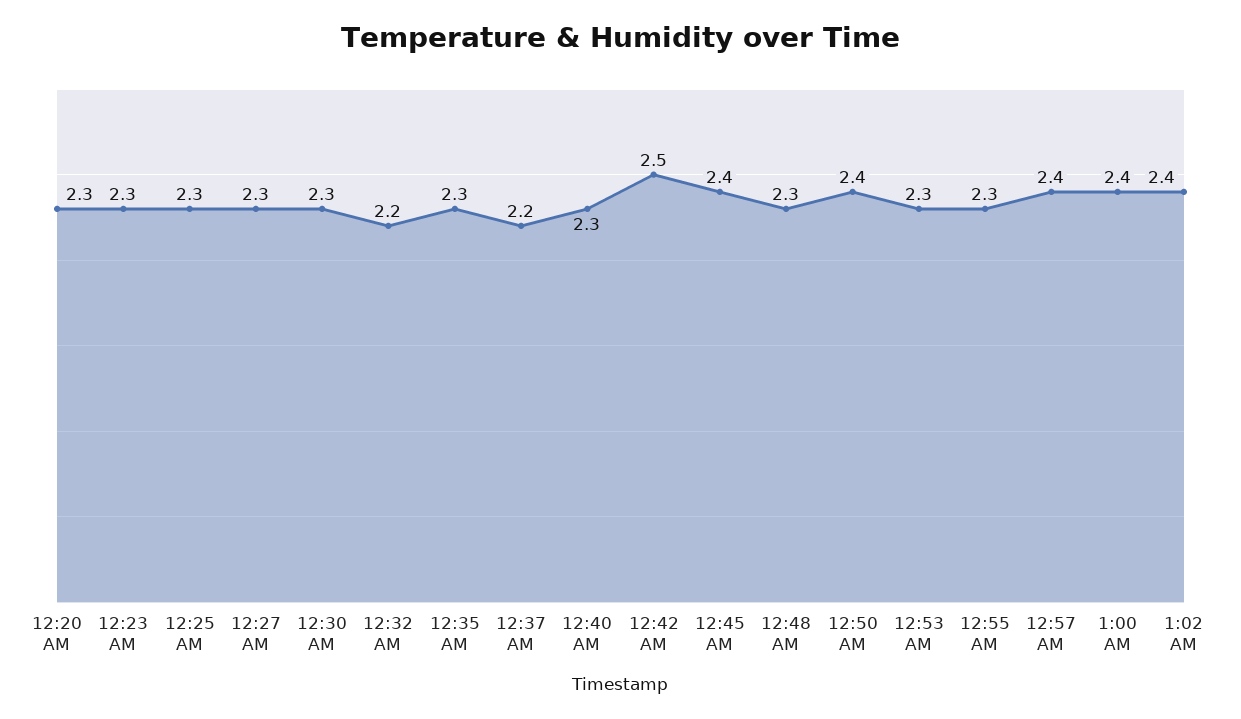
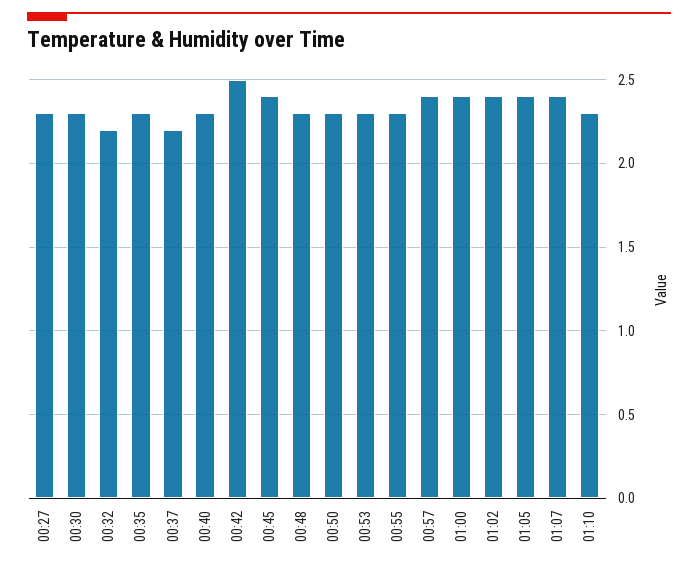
12:20 AM: 2.3 -> none
12:23 AM: 2.3 -> none
12:25 AM: 2.3 -> none
12:50 AM: 2.4 -> 2.3
01:05: none -> 2.4
01:07: none -> 2.4
01:10: none -> 2.3

